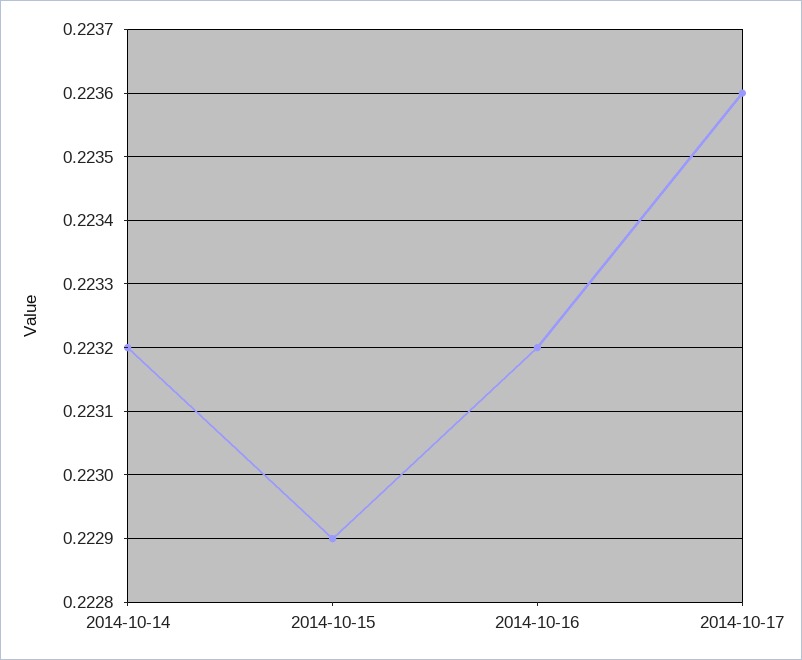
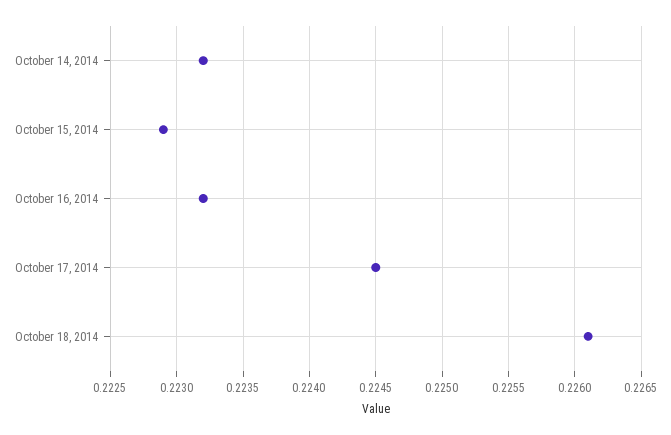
2014-10-17: 0.2236 -> 0.2245
October 18, 2014: none -> 0.2261

